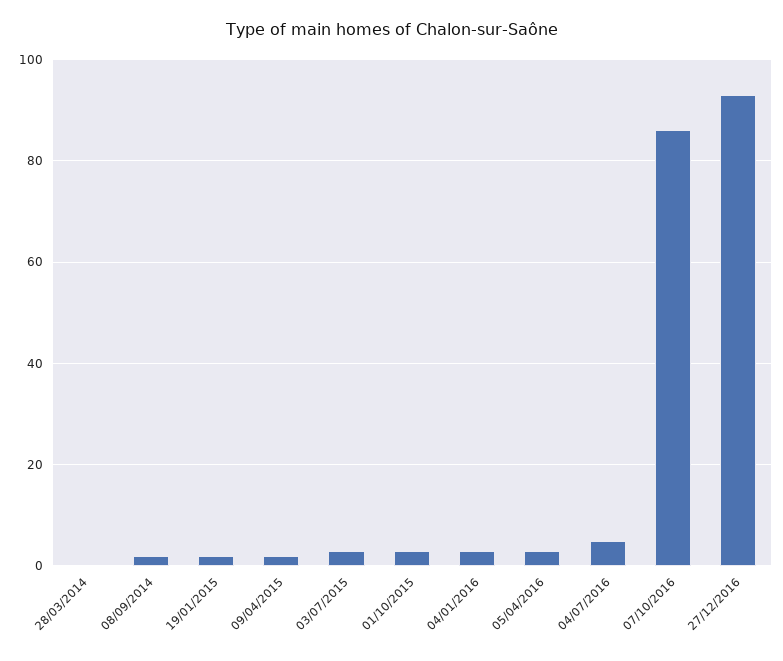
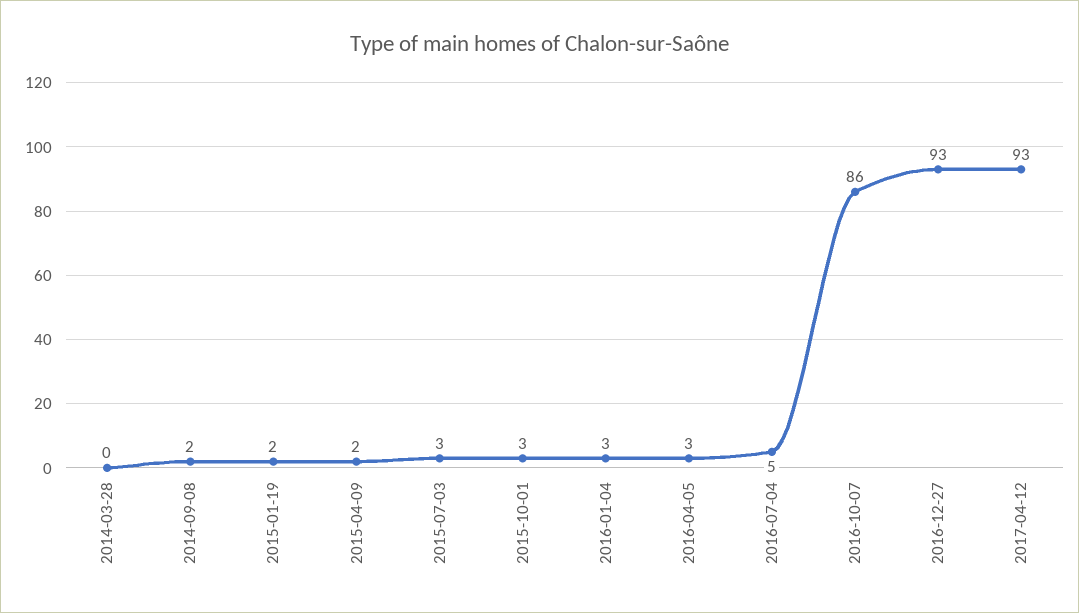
2017-04-12: none -> 93

